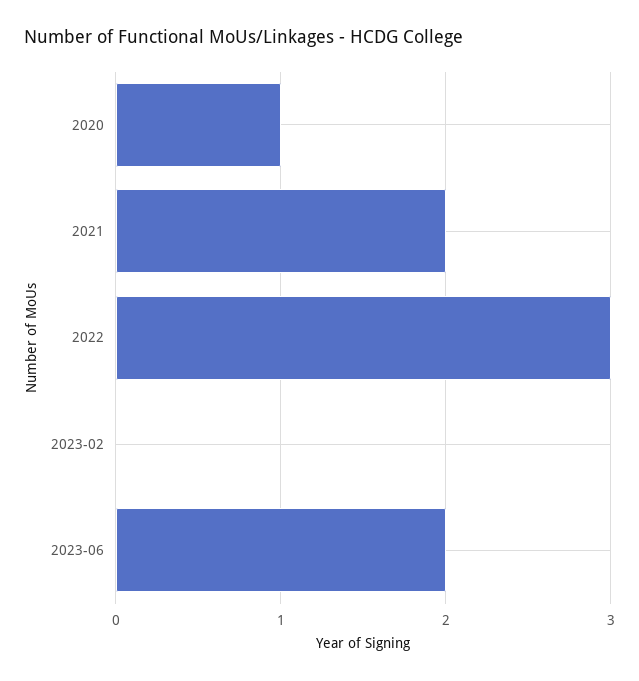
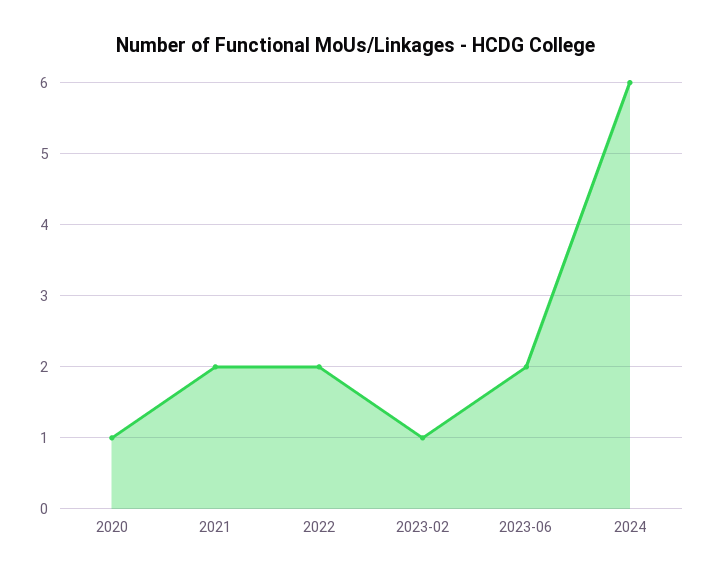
2022: 3 -> 2
2023-02: 0 -> 1
2024: none -> 6

